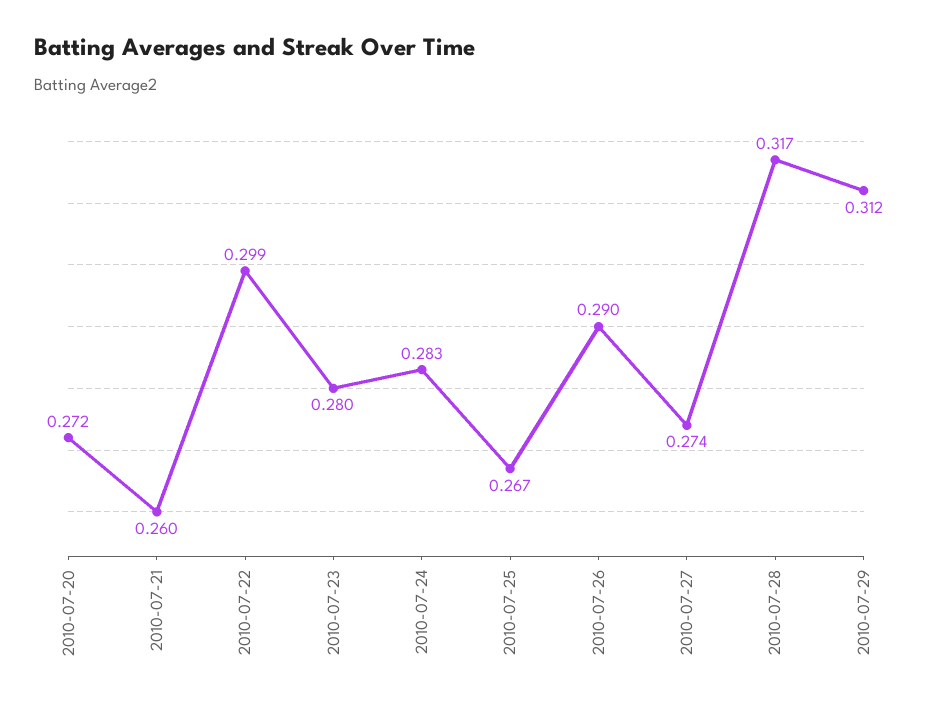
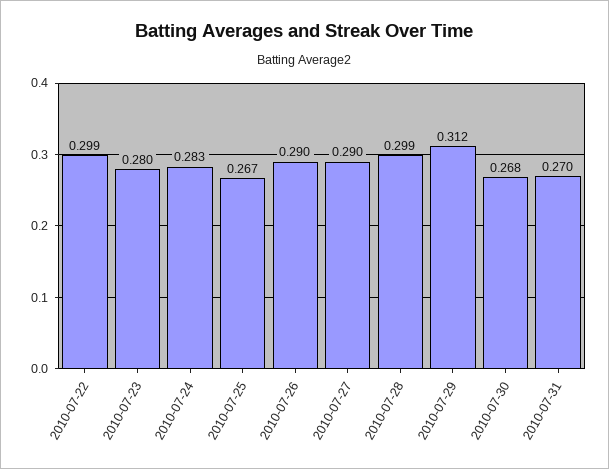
2010-07-20: 0.272 -> none
2010-07-21: 0.26 -> none
2010-07-27: 0.274 -> 0.29
2010-07-28: 0.317 -> 0.299
2010-07-30: none -> 0.268
2010-07-31: none -> 0.27

